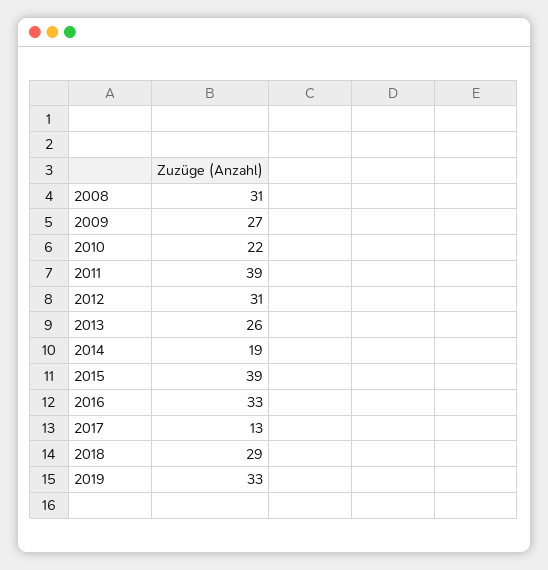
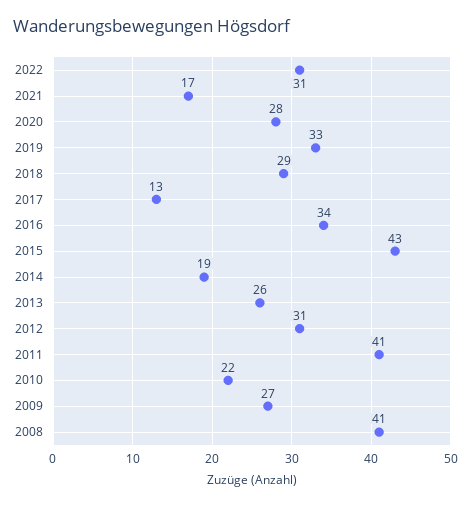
2008: 31 -> 41
2011: 39 -> 41
2015: 39 -> 43
2016: 33 -> 34
2022: none -> 31
2021: none -> 17
2020: none -> 28

